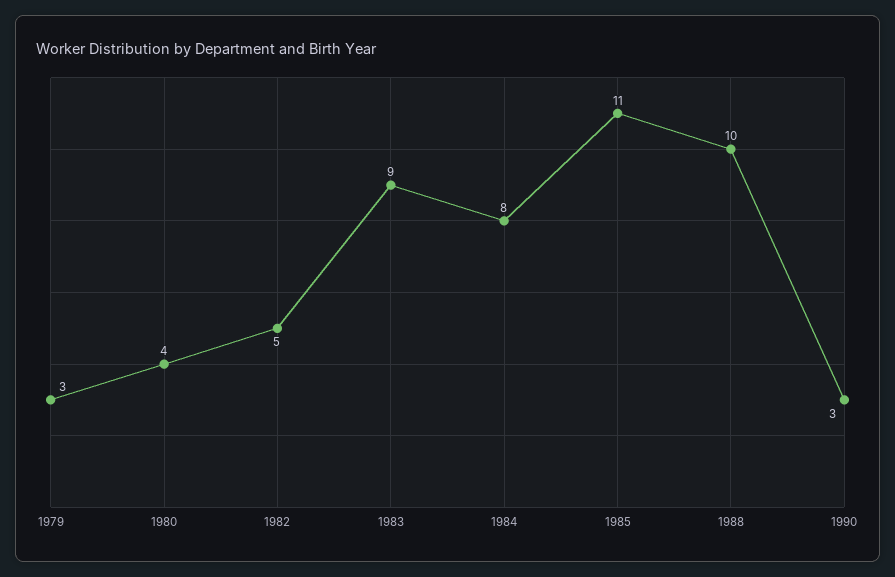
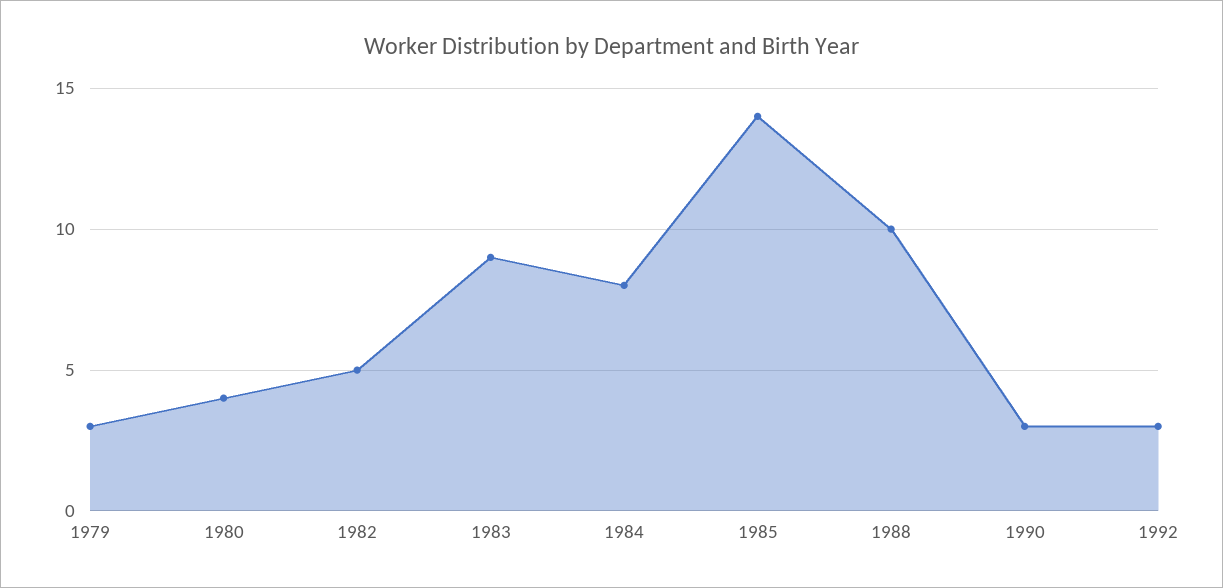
1985: 11 -> 14
1992: none -> 3

